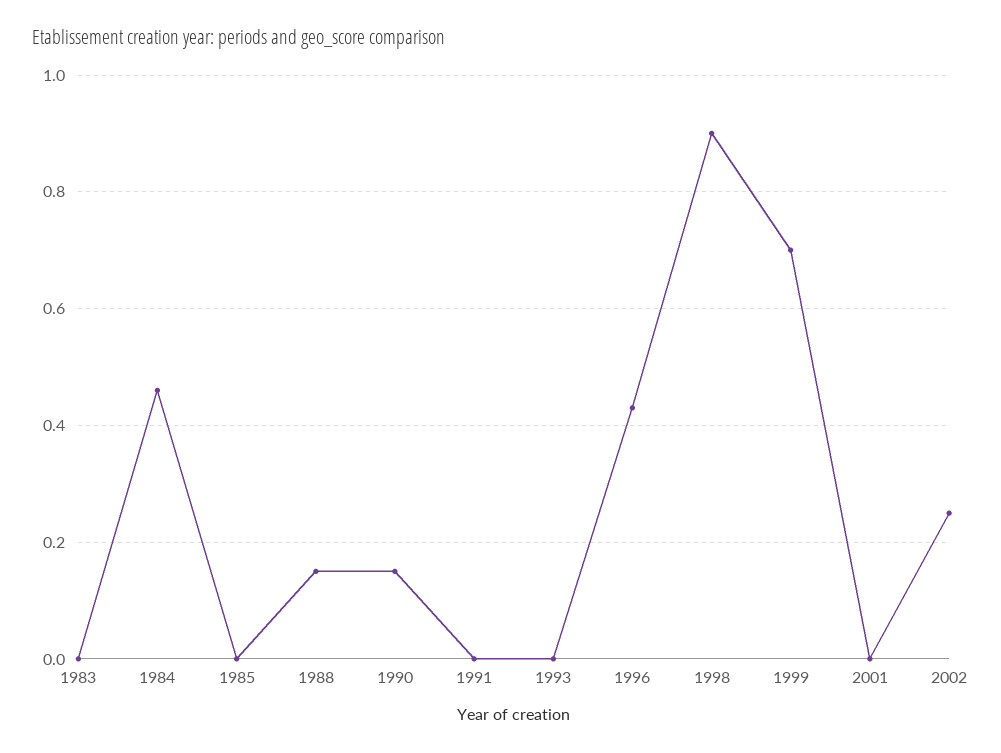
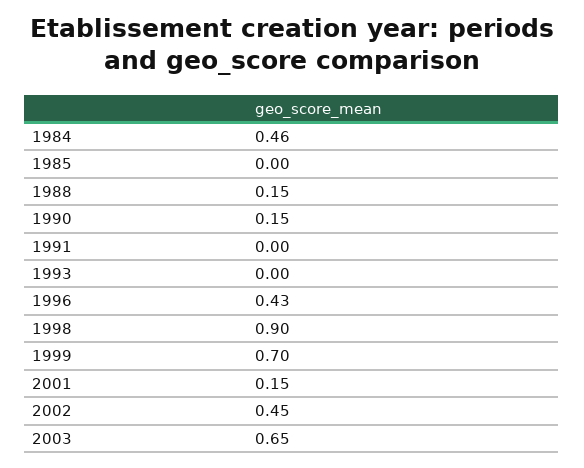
1983: 0 -> none
2001: 0 -> 0.15
2002: 0.25 -> 0.45
2003: none -> 0.65

